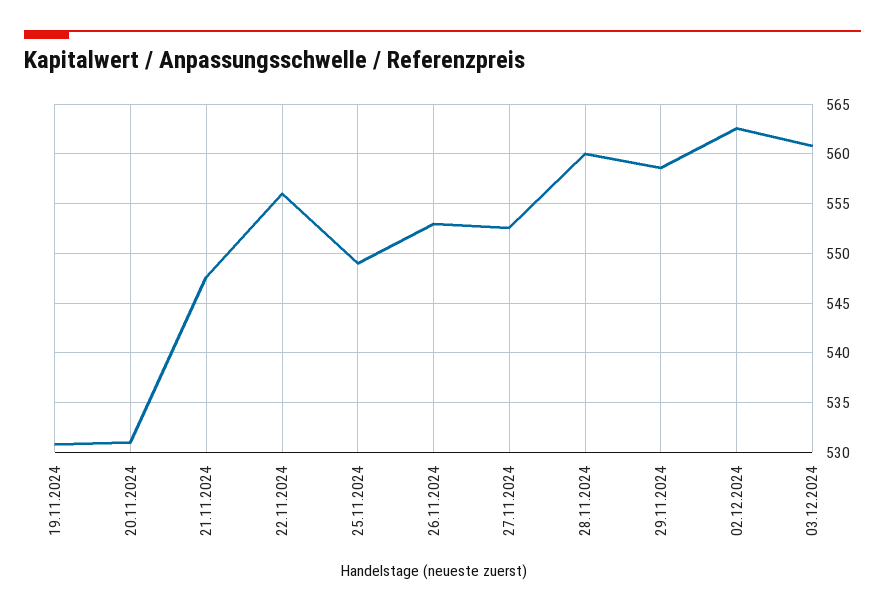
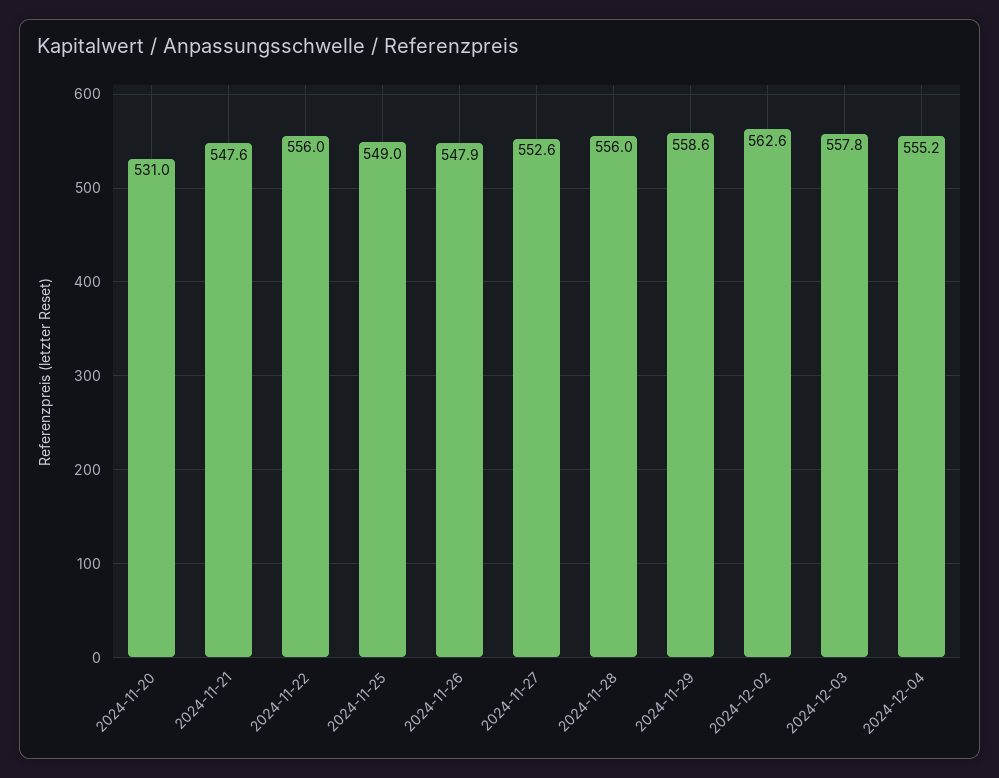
19.11.2024: 531 -> none
26.11.2024: 553 -> 547.9
28.11.2024: 560 -> 556
03.12.2024: 561 -> 557.8
2024-12-04: none -> 555.2

